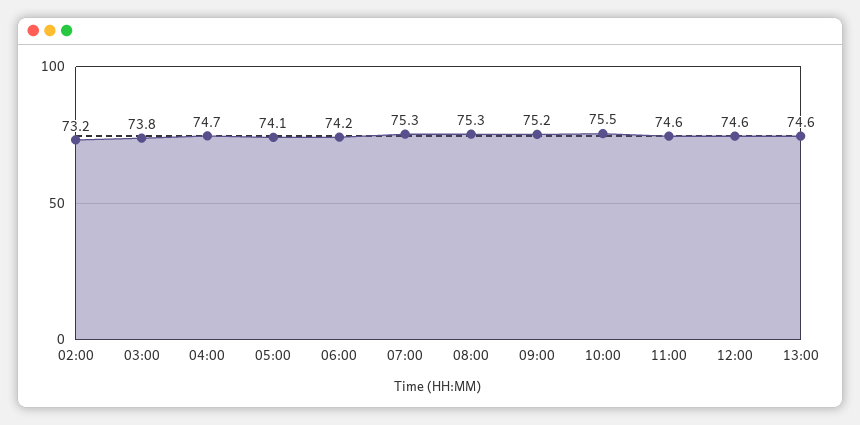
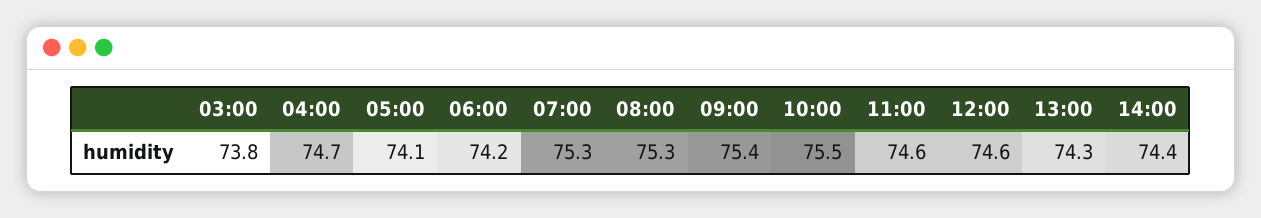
02:00: 73.2 -> none
09:00: 75.2 -> 75.4
13:00: 74.6 -> 74.3
14:00: none -> 74.4

